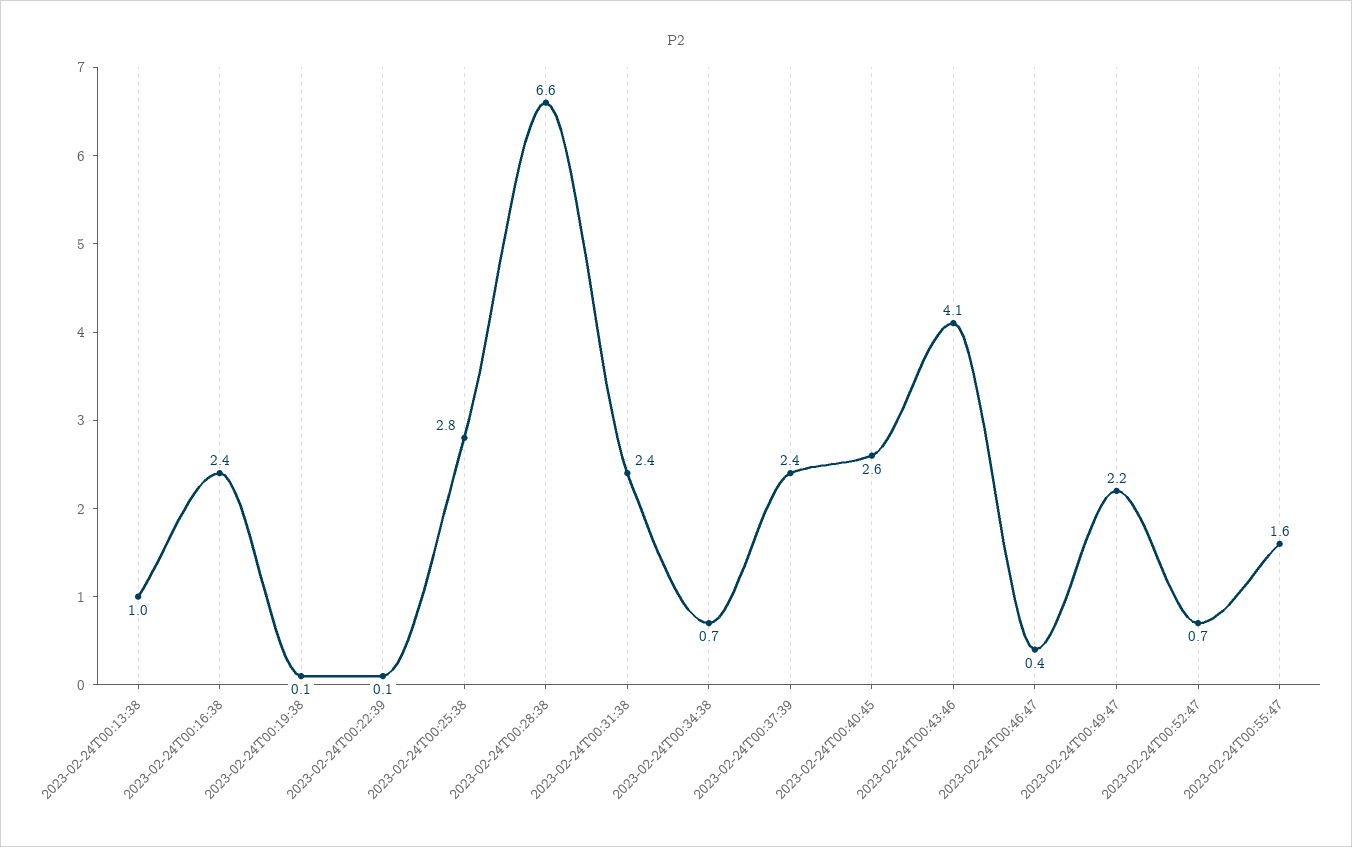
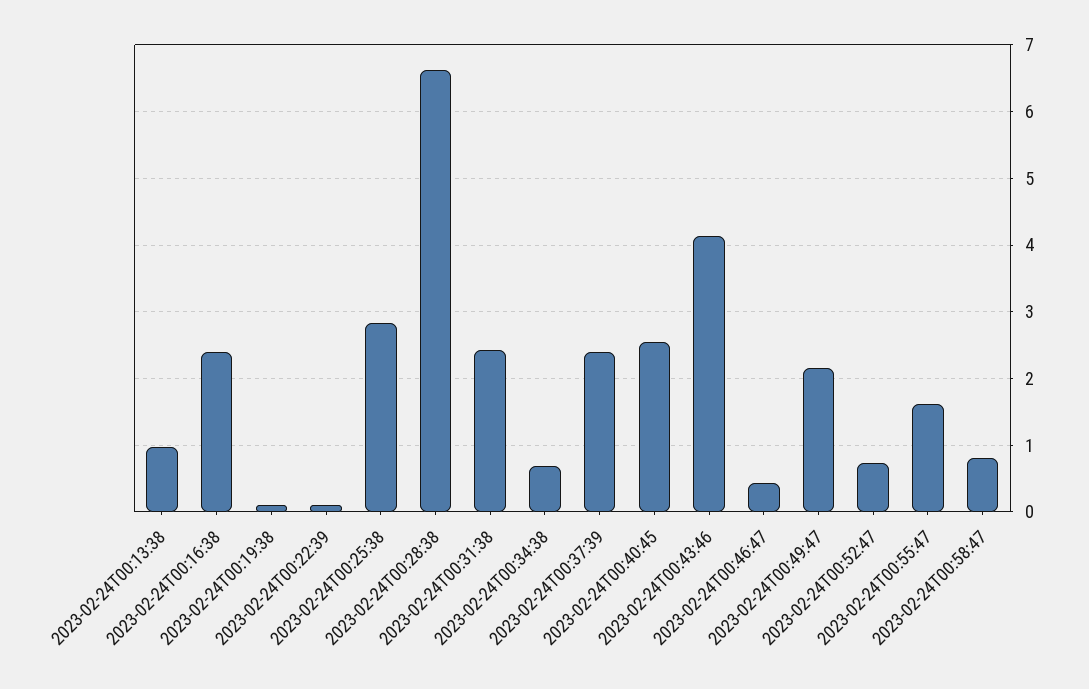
2023-02-24T00:58:47: none -> 0.8

